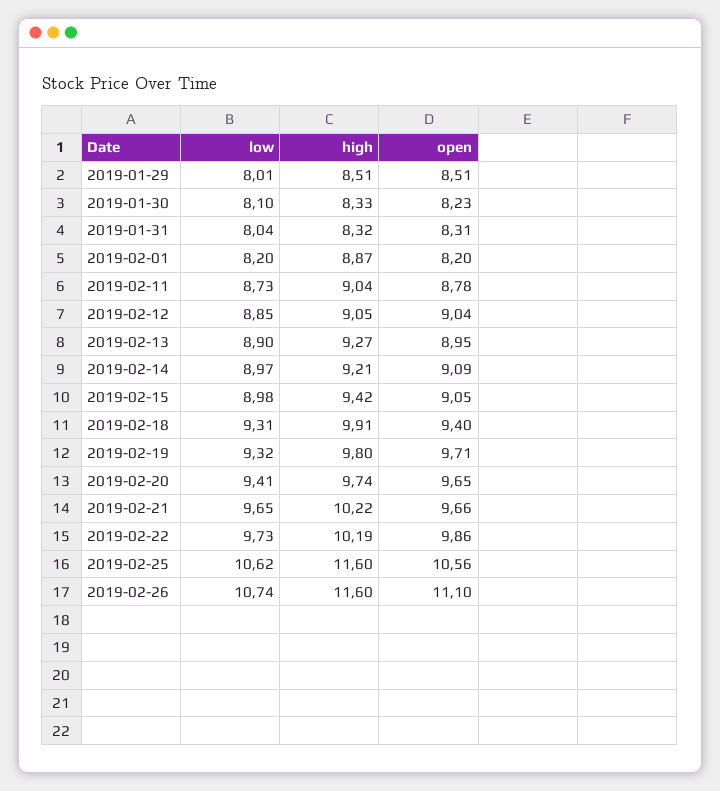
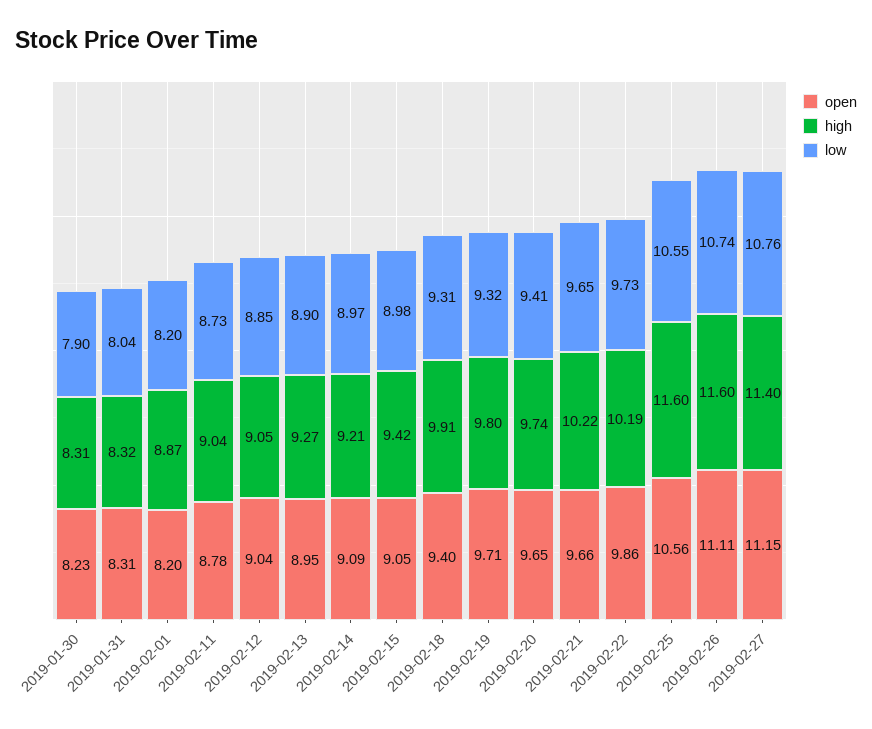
low, 2019-01-29: 8.01 -> none
high, 2019-01-29: 8.51 -> none
open, 2019-01-29: 8.51 -> none
low, 2019-01-30: 8.1 -> 7.9
high, 2019-01-30: 8.33 -> 8.31
low, 2019-02-25: 10.62 -> 10.55
open, 2019-02-26: 11.1 -> 11.11
open, 2019-02-27: none -> 11.15
high, 2019-02-27: none -> 11.4
low, 2019-02-27: none -> 10.76

